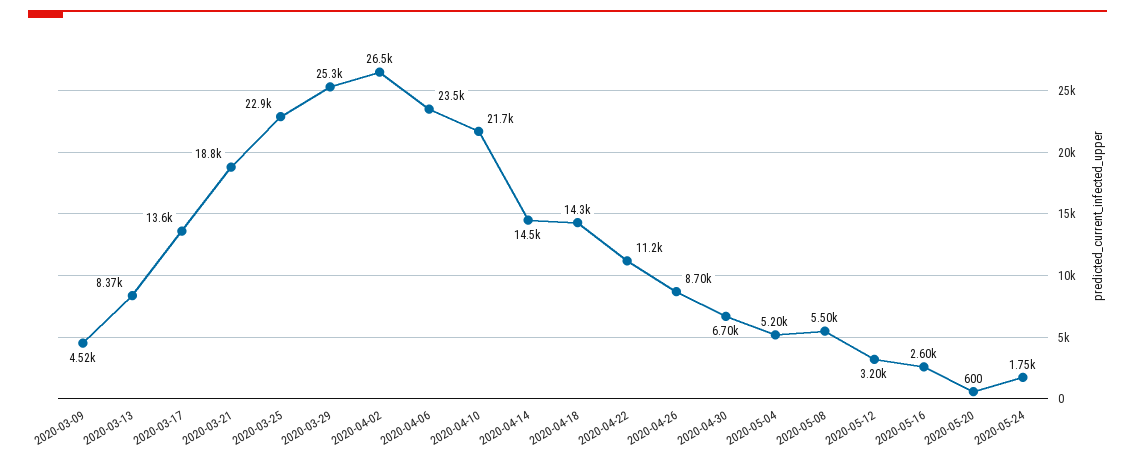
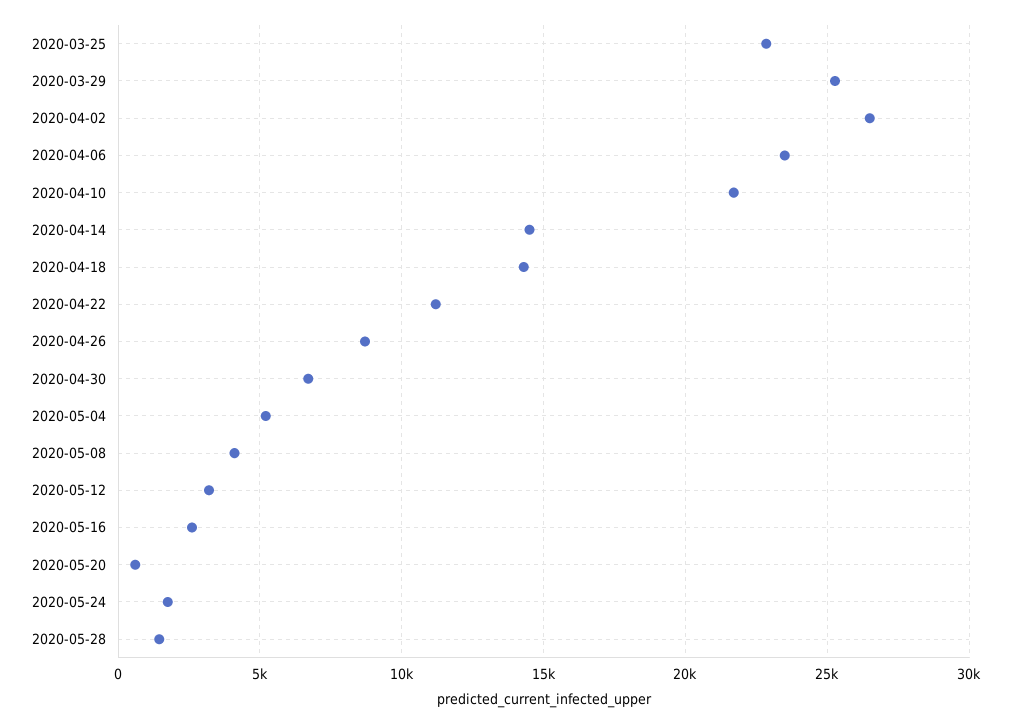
2020-03-09: 4520 -> none
2020-03-13: 8370 -> none
2020-03-17: 13600 -> none
2020-03-21: 18800 -> none
2020-05-08: 5500 -> 4000
2020-05-28: none -> 1500

